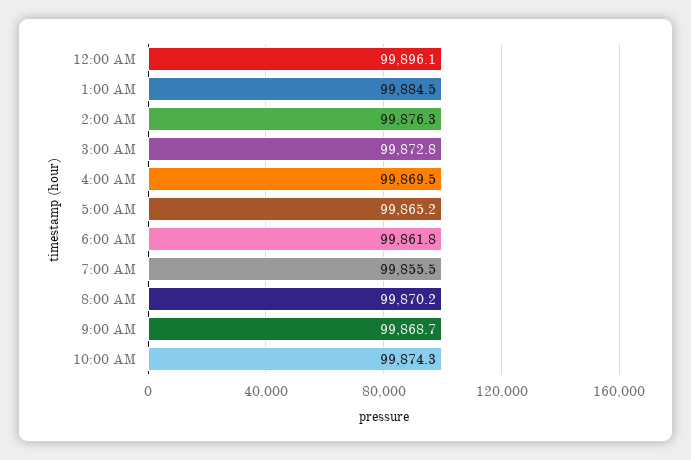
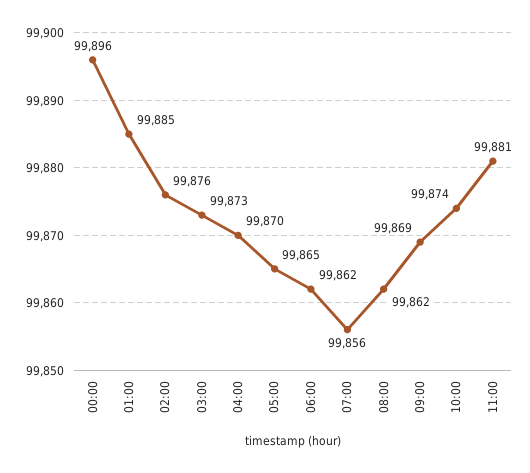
8:00 AM: 99870.2 -> 99862
11:00: none -> 99881

